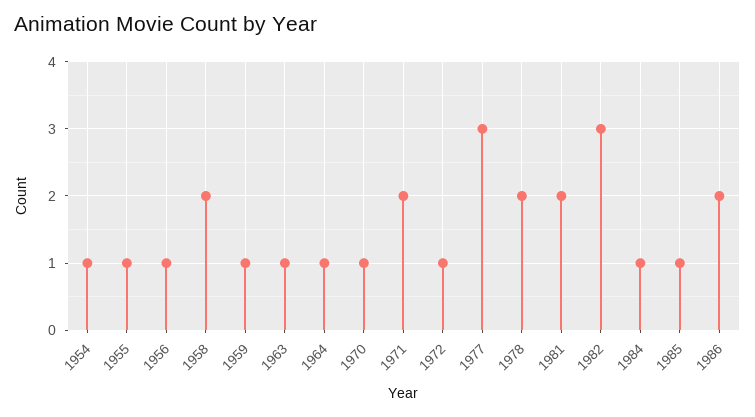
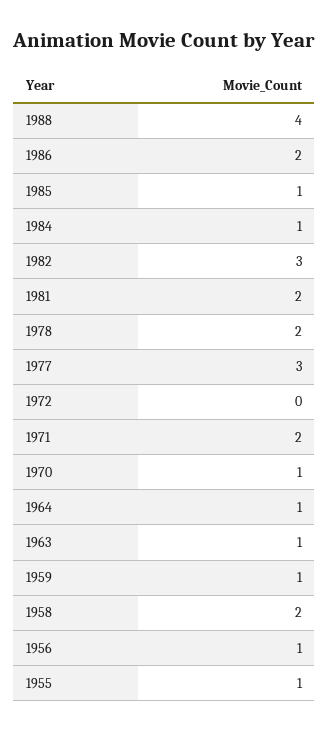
1954: 1 -> none
1972: 1 -> 0
1988: none -> 4

